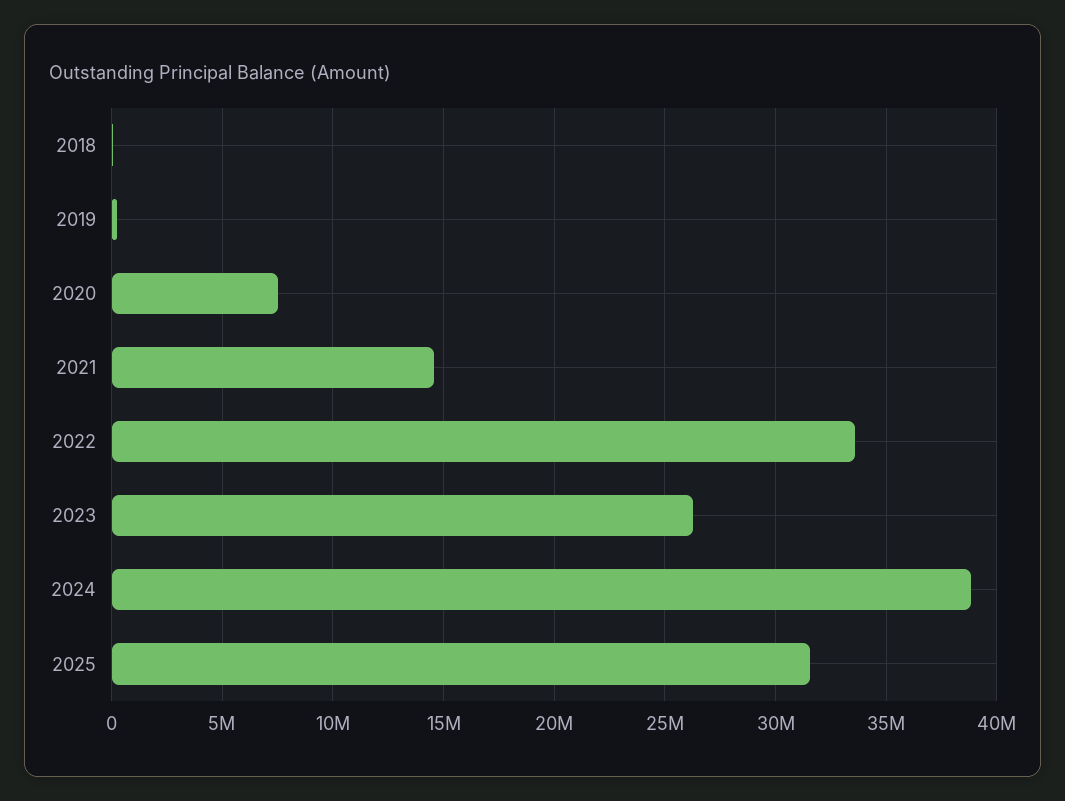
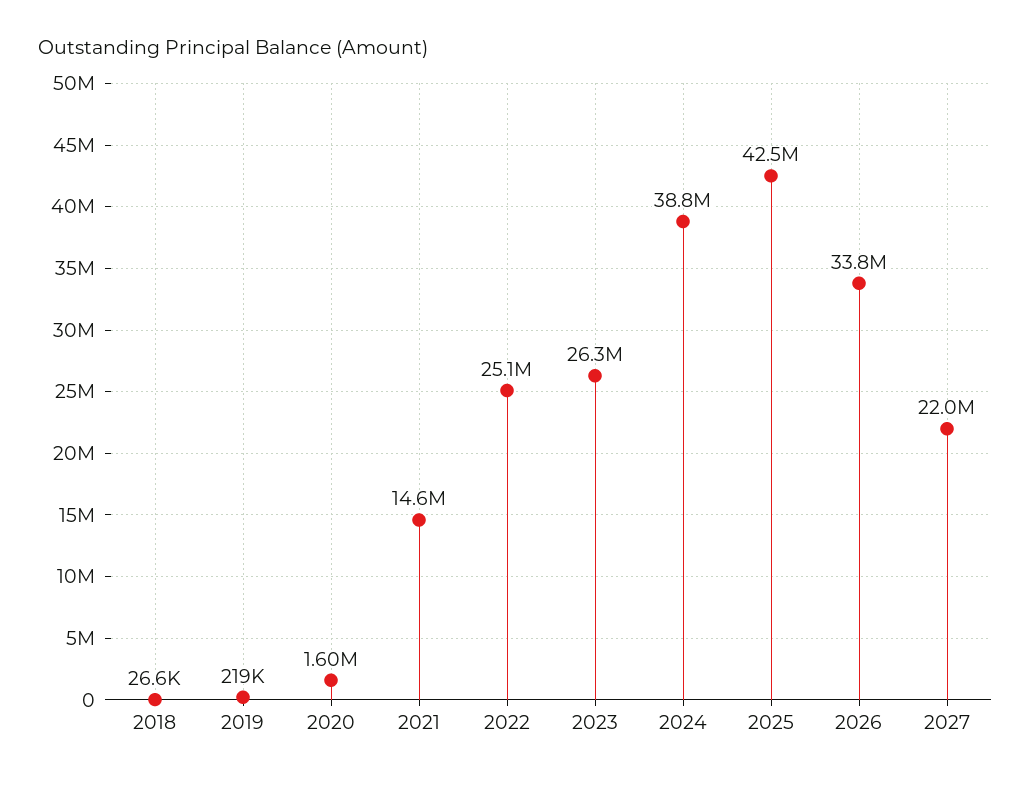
2020: 7500000 -> 1600000
2022: 33500000 -> 25100000
2025: 31500000 -> 42500000
2026: none -> 33800000
2027: none -> 22000000

